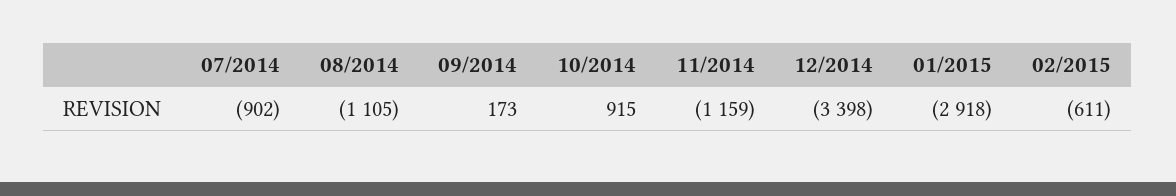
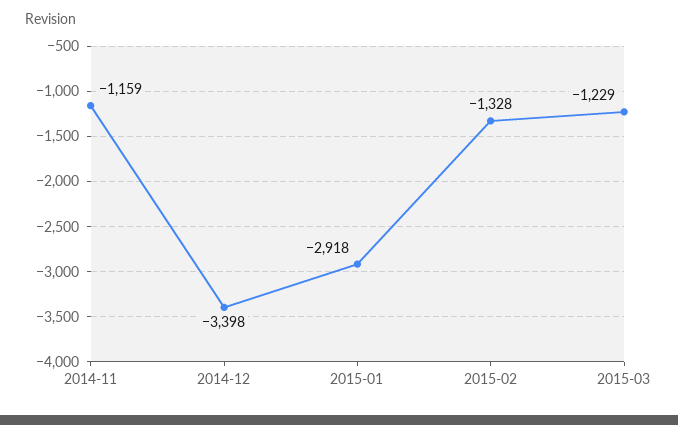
07/2014: -902 -> none
08/2014: -1105 -> none
09/2014: 173 -> none
10/2014: 915 -> none
02/2015: -611 -> -1328
2015-03: none -> -1229

